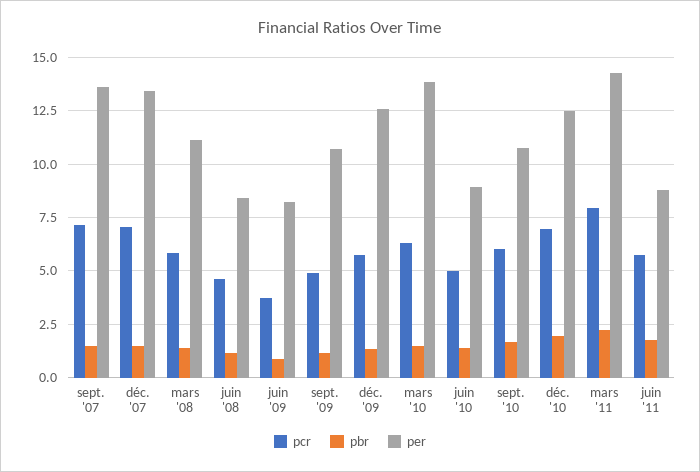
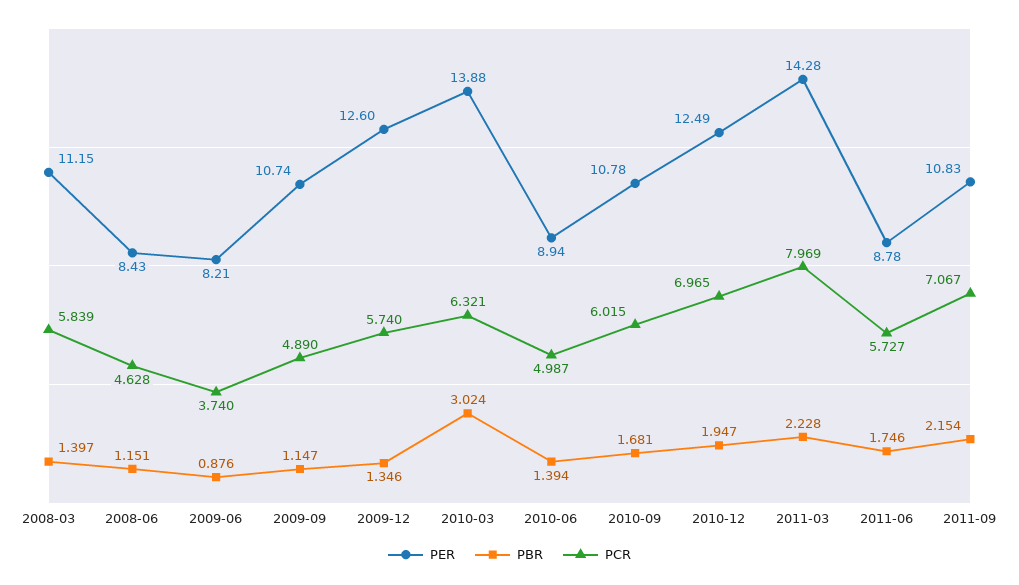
pcr, sept. '07: 7 -> none
pbr, sept. '07: 1.5 -> none
per, sept. '07: 13.5 -> none
pcr, déc. '07: 7 -> none
pbr, déc. '07: 1.5 -> none
per, déc. '07: 13.5 -> none
pbr, mars '10: 1.5 -> 3.024
per, 2011-09: none -> 10.83
pbr, 2011-09: none -> 2.154
pcr, 2011-09: none -> 7.067

